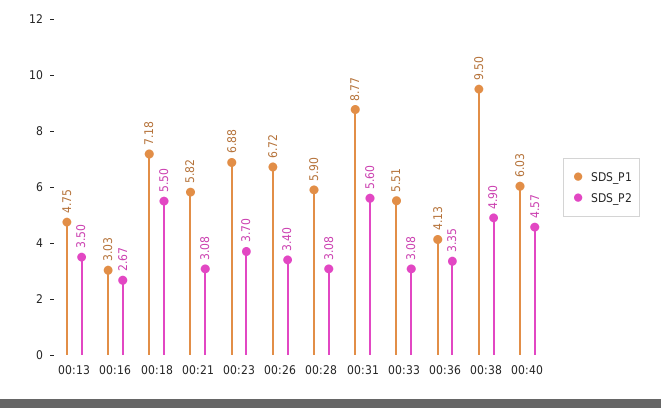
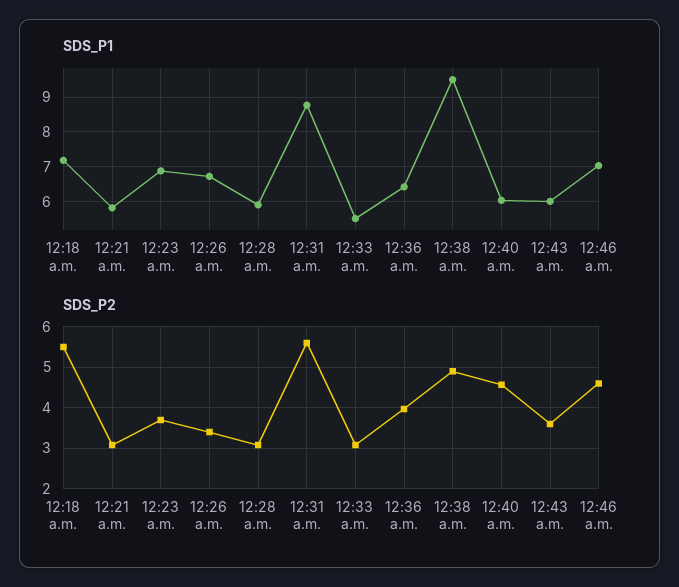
SDS_P1, 00:13: 4.75 -> none
SDS_P2, 00:13: 3.5 -> none
SDS_P1, 00:16: 3.03 -> none
SDS_P2, 00:16: 2.67 -> none
SDS_P1, 00:36: 4.13 -> 6.4
SDS_P2, 00:36: 3.35 -> 4
SDS_P1, 12:43 a.m.: none -> 6
SDS_P1, 12:46 a.m.: none -> 7
SDS_P2, 12:43 a.m.: none -> 3.6
SDS_P2, 12:46 a.m.: none -> 4.6

